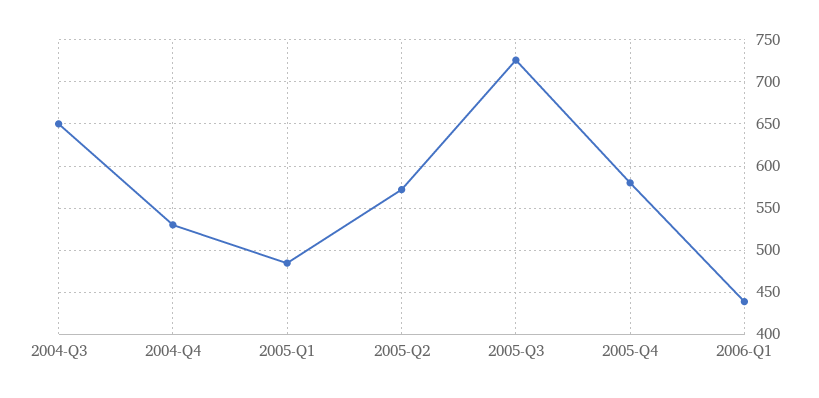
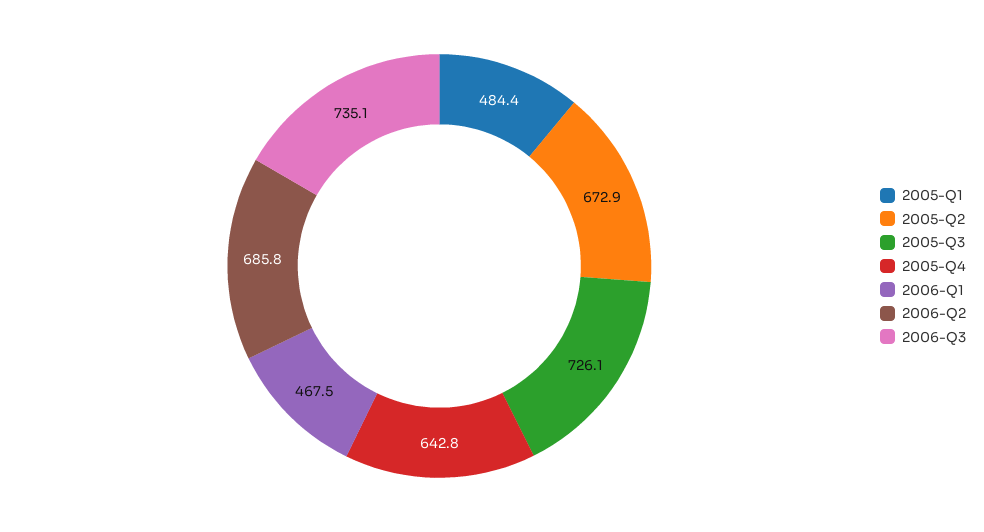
2004-Q3: 650 -> none
2004-Q4: 530 -> none
2005-Q2: 570 -> 672.9
2005-Q4: 580 -> 642.8
2006-Q1: 440 -> 467.5
2006-Q2: none -> 685.8
2006-Q3: none -> 735.1

